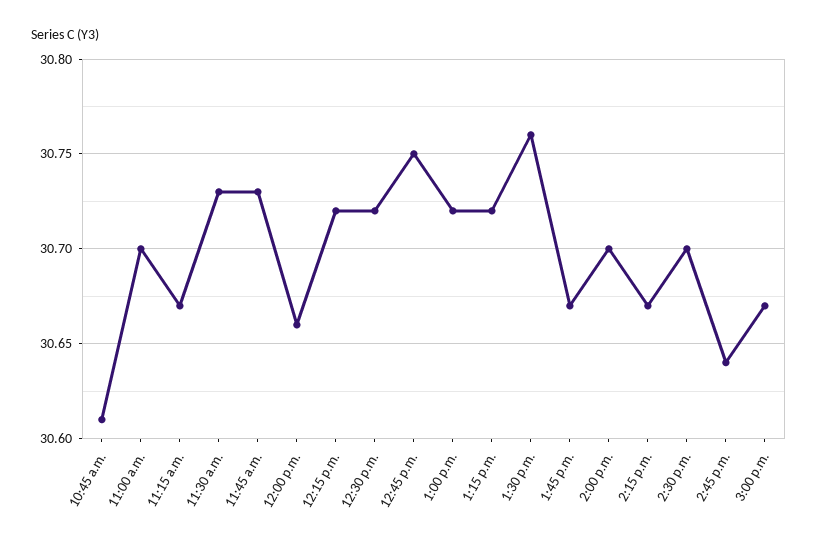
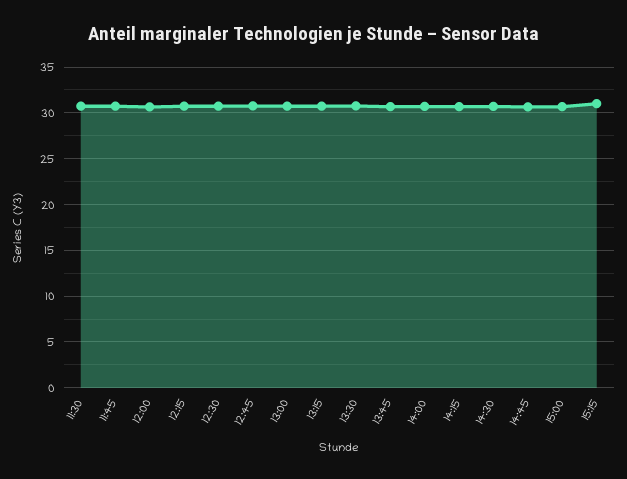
10:45 a.m.: 30.61 -> none
11:00 a.m.: 30.7 -> none
11:15 a.m.: 30.67 -> none
15:15: none -> 31

